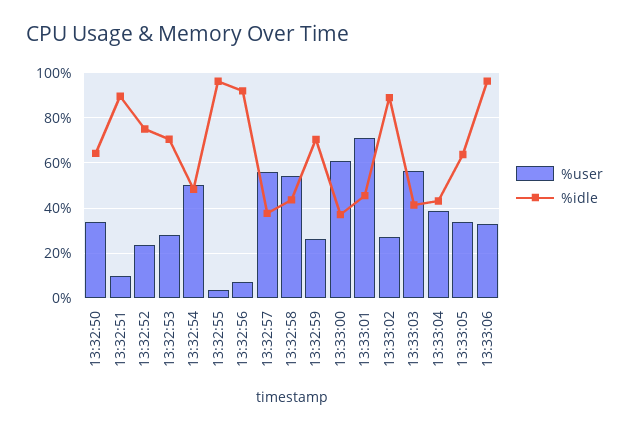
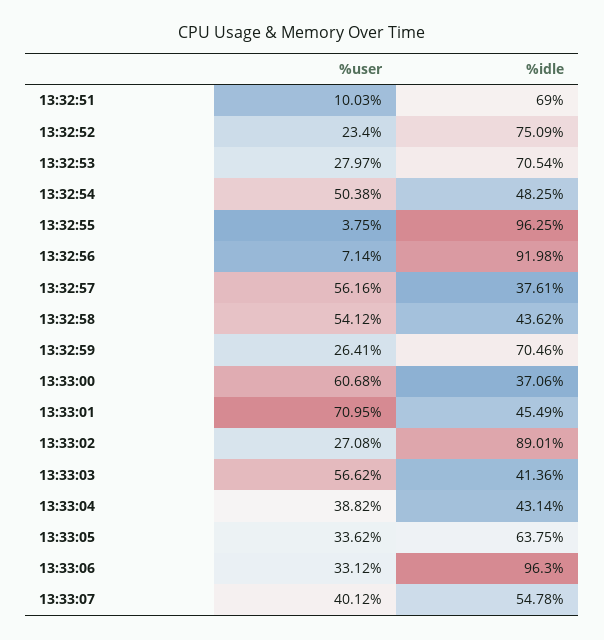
%user, 13:32:50: 35 -> none
%idle, 13:32:50: 65 -> none
%idle, 13:32:51: 90 -> 69
%user, 13:33:07: none -> 40.12
%idle, 13:33:07: none -> 54.78

